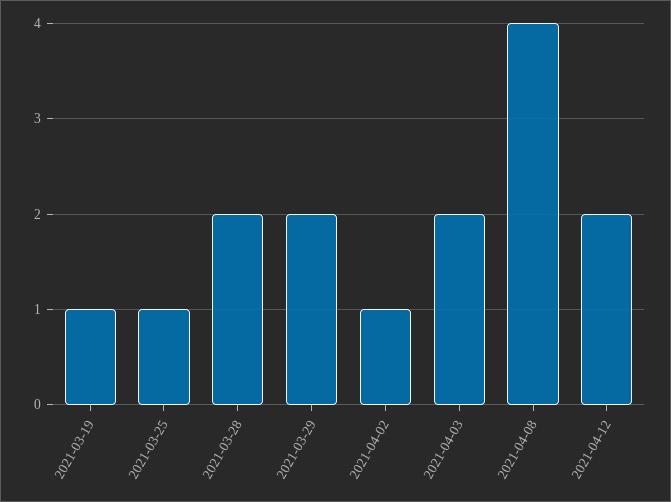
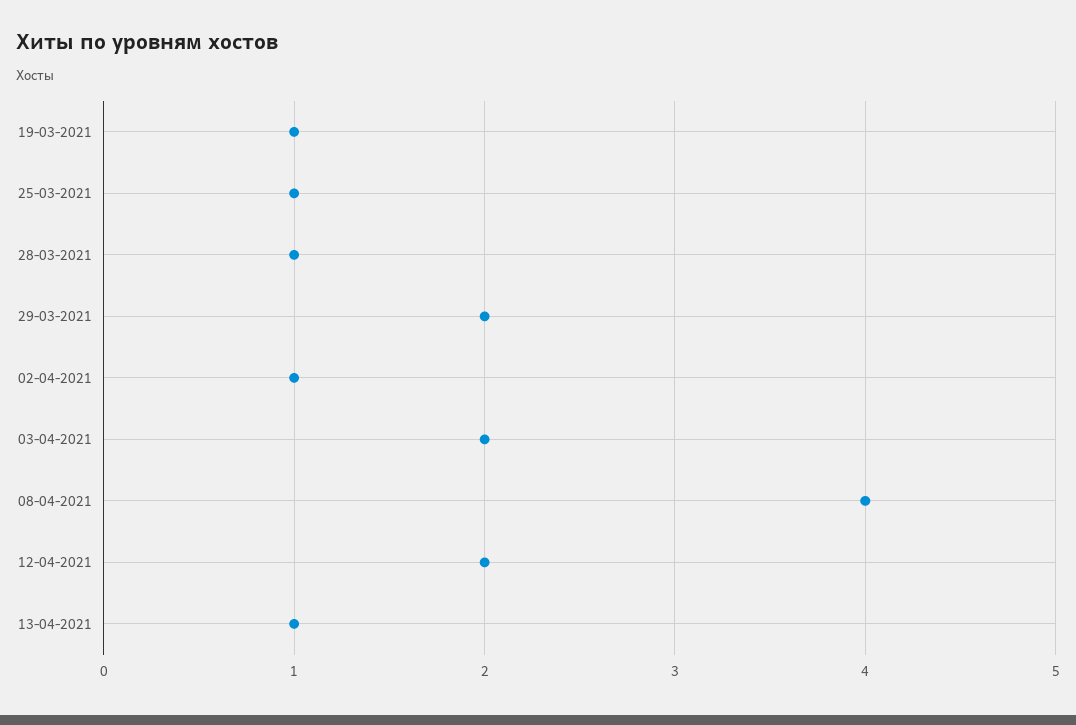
2021-03-28: 2 -> 1
13-04-2021: none -> 1

